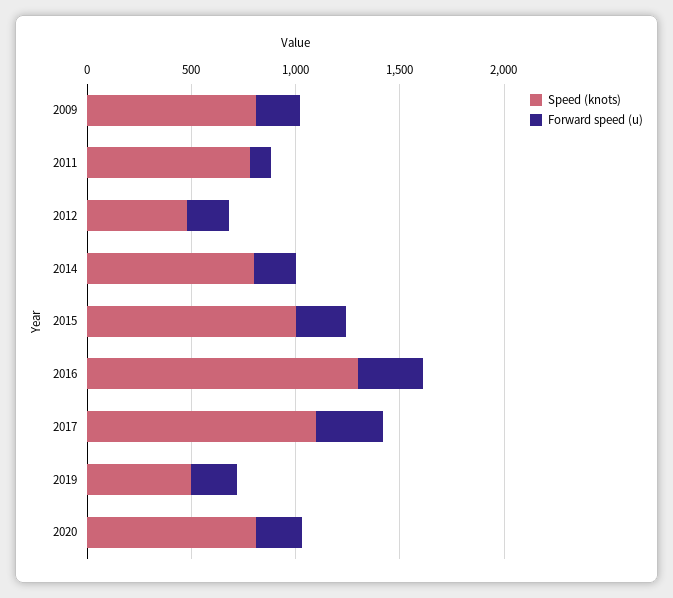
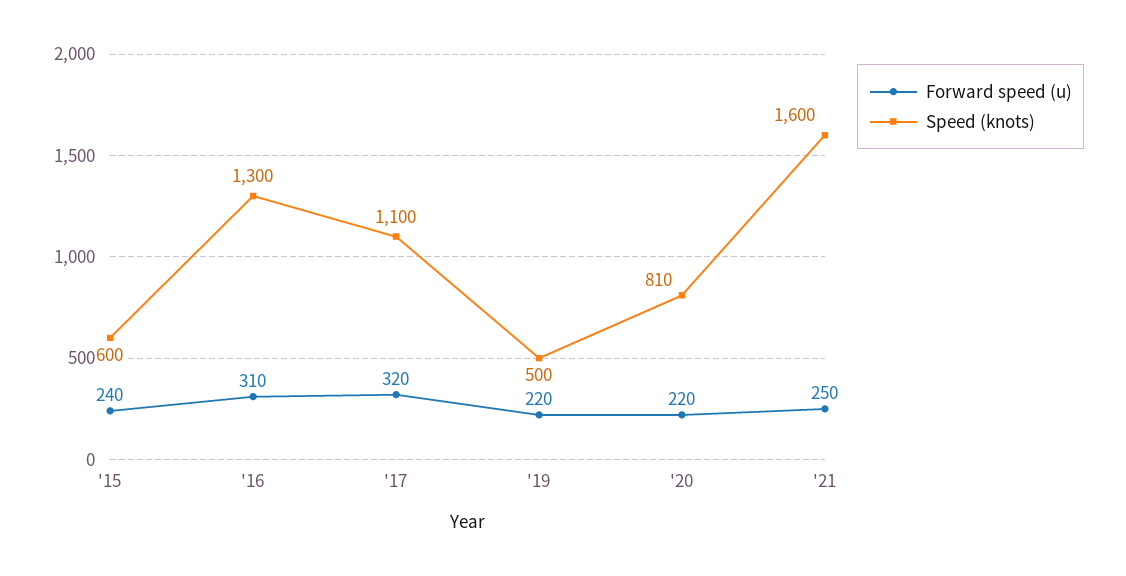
Speed (knots), 2009: 800 -> none
Forward speed (u), 2009: 200 -> none
Speed (knots), 2011: 800 -> none
Forward speed (u), 2011: 100 -> none
Speed (knots), 2012: 500 -> none
Forward speed (u), 2012: 200 -> none
Speed (knots), 2014: 800 -> none
Forward speed (u), 2014: 200 -> none
Speed (knots), 2015: 1000 -> 600
Forward speed (u), '21: none -> 250
Speed (knots), '21: none -> 1600

